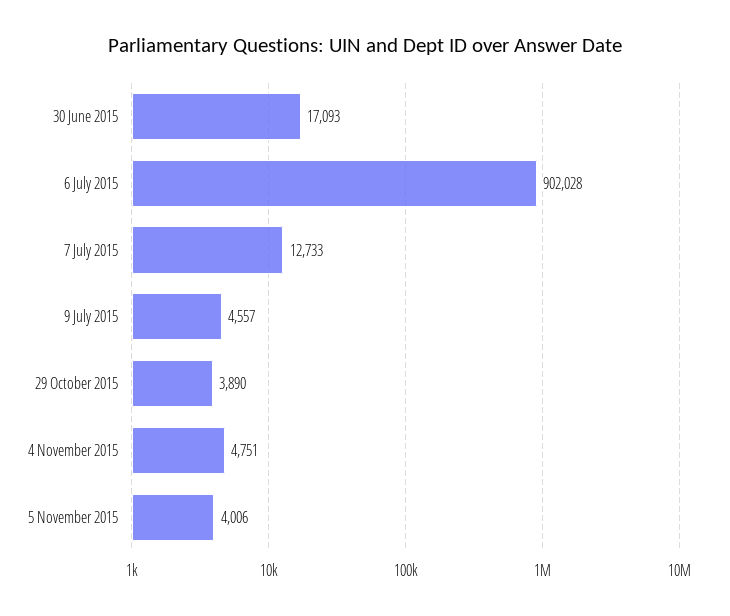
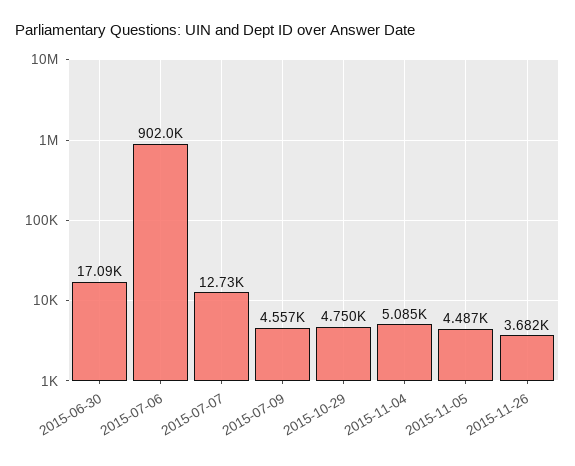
29 October 2015: 3890 -> 4750
4 November 2015: 4751 -> 5085
5 November 2015: 4006 -> 4487
2015-11-26: none -> 3682

